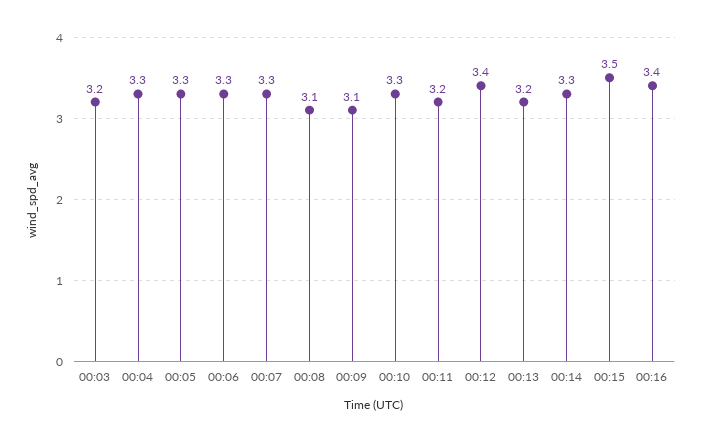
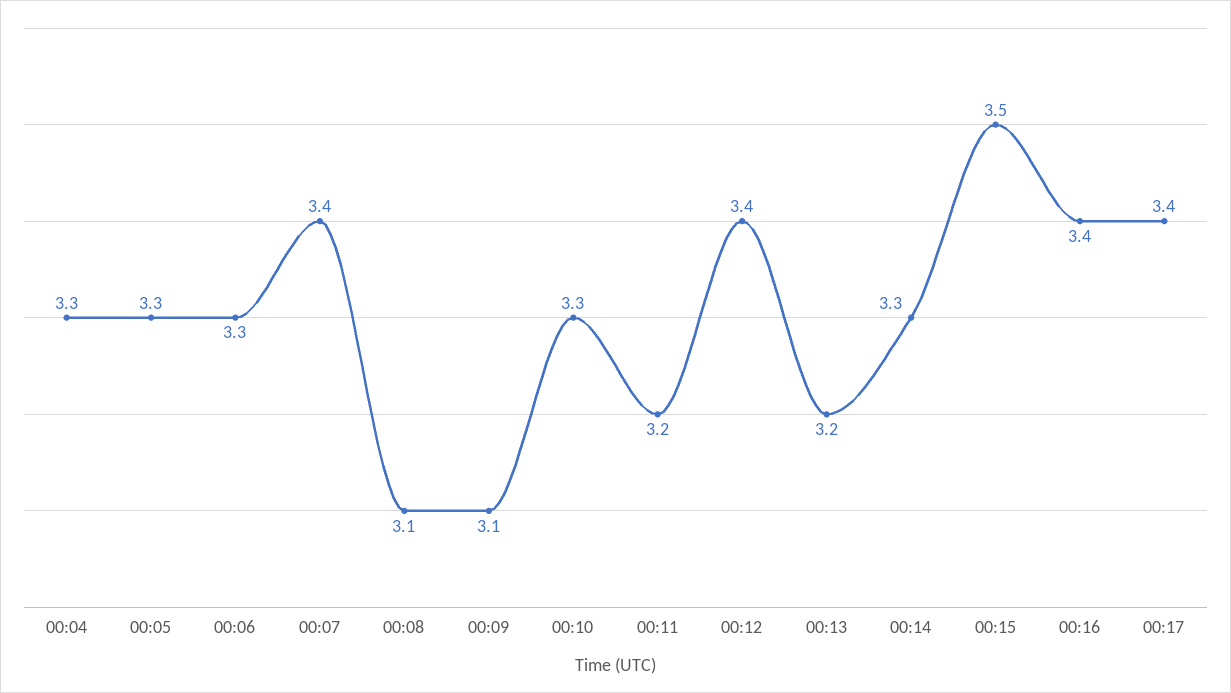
00:03: 3.2 -> none
00:07: 3.3 -> 3.4
00:17: none -> 3.4

